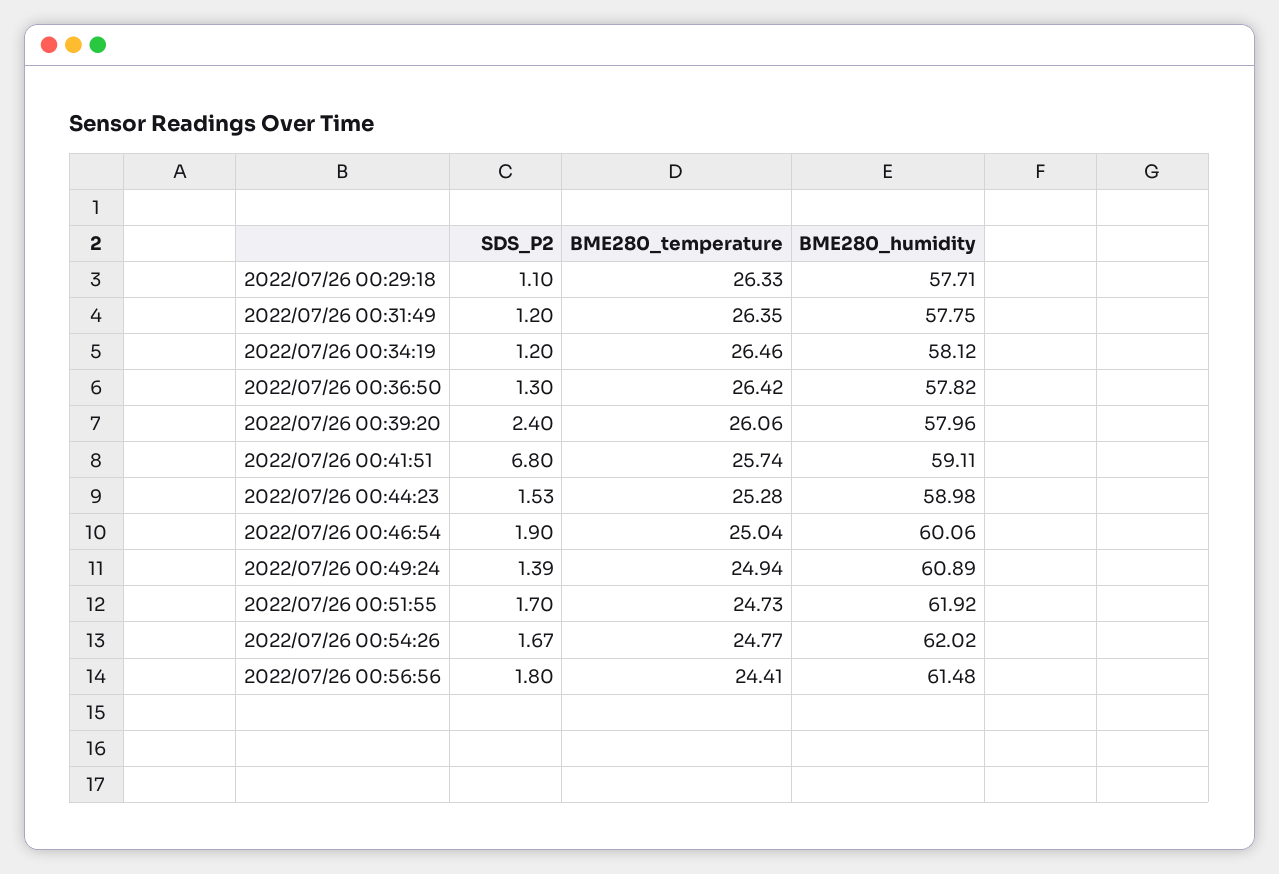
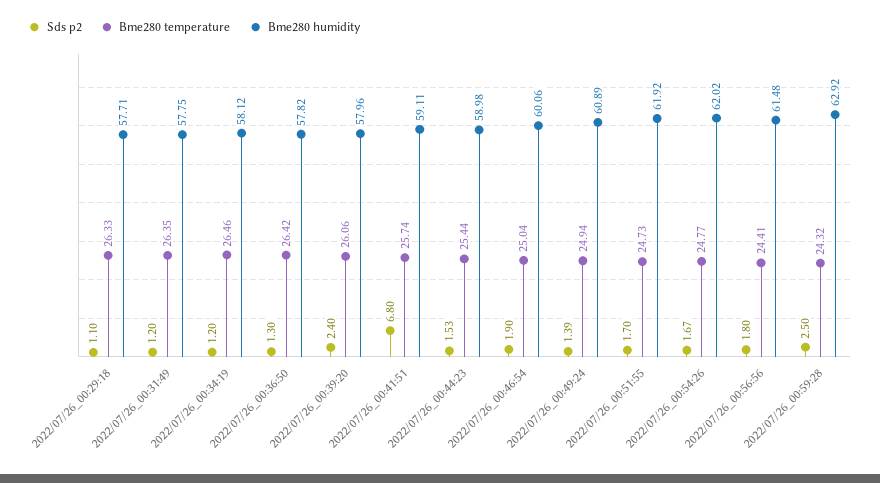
BME280_temperature, 2022/07/26 00:44:23: 25.28 -> 25.44
SDS_P2, 2022/07/26_00:59:28: none -> 2.5
BME280_temperature, 2022/07/26_00:59:28: none -> 24.32
BME280_humidity, 2022/07/26_00:59:28: none -> 62.92

